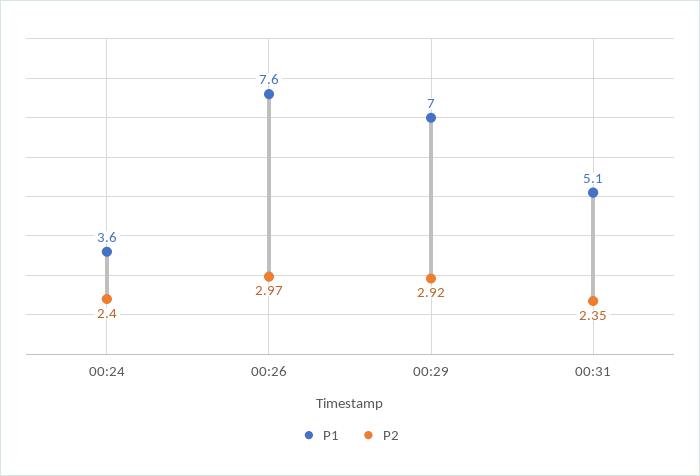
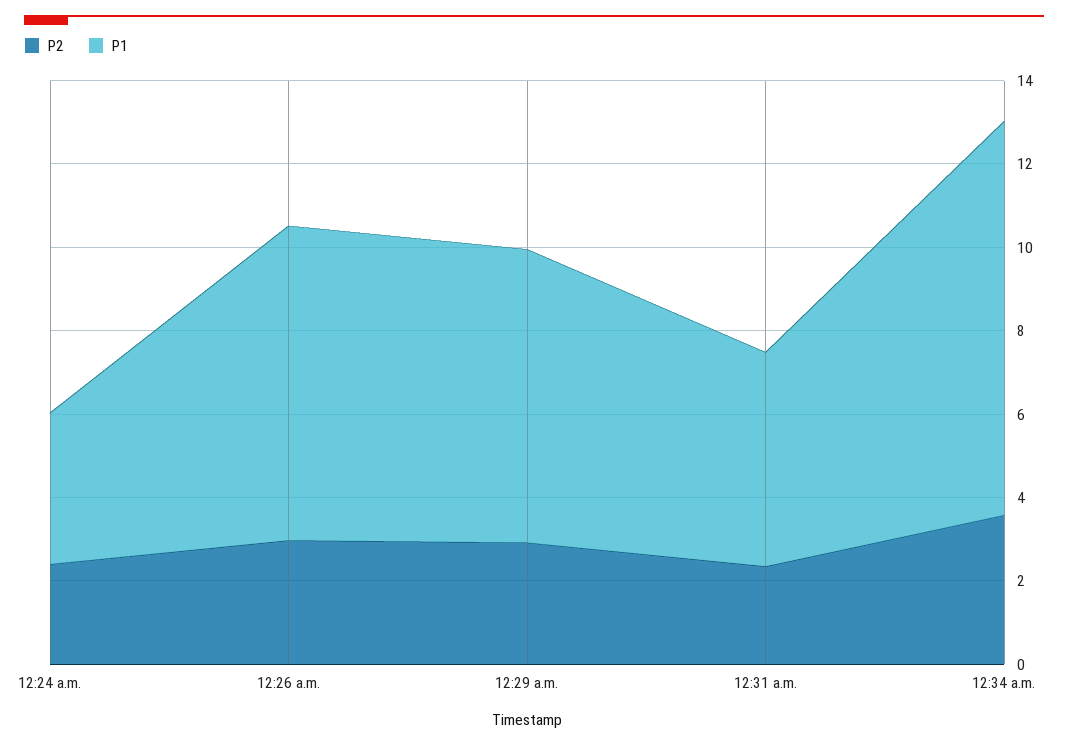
P2, 12:34 a.m.: none -> 3.5
P1, 12:34 a.m.: none -> 9.5

